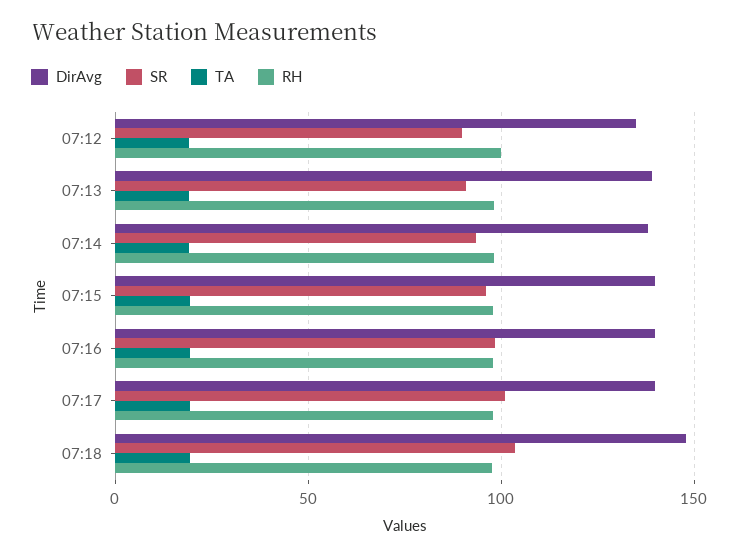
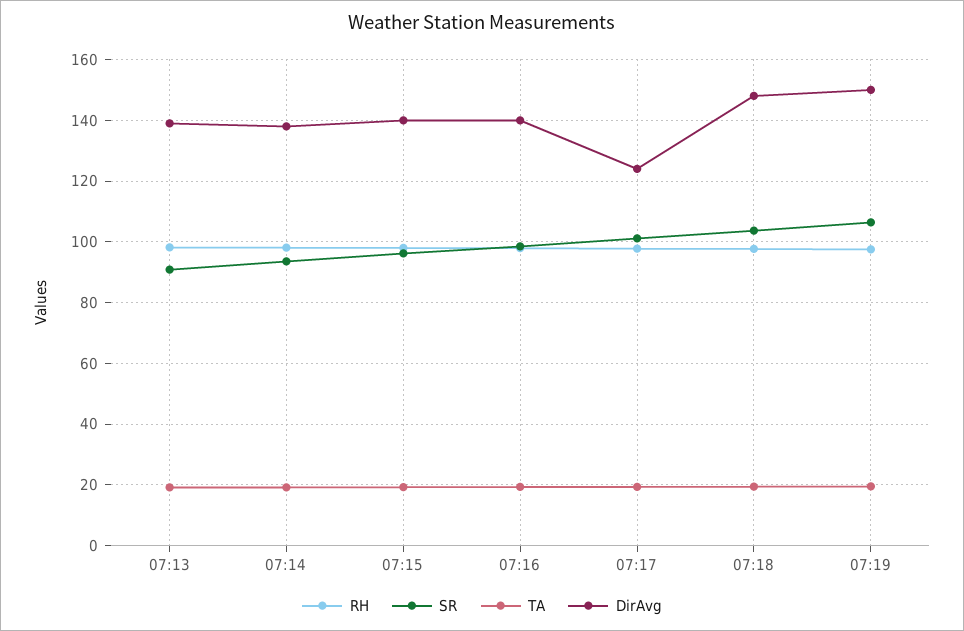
DirAvg, 07:12: 135 -> none
SR, 07:12: 90 -> none
TA, 07:12: 20 -> none
RH, 07:12: 100 -> none
DirAvg, 07:17: 140 -> 124
RH, 07:19: none -> 98
SR, 07:19: none -> 106
TA, 07:19: none -> 20
DirAvg, 07:19: none -> 150

